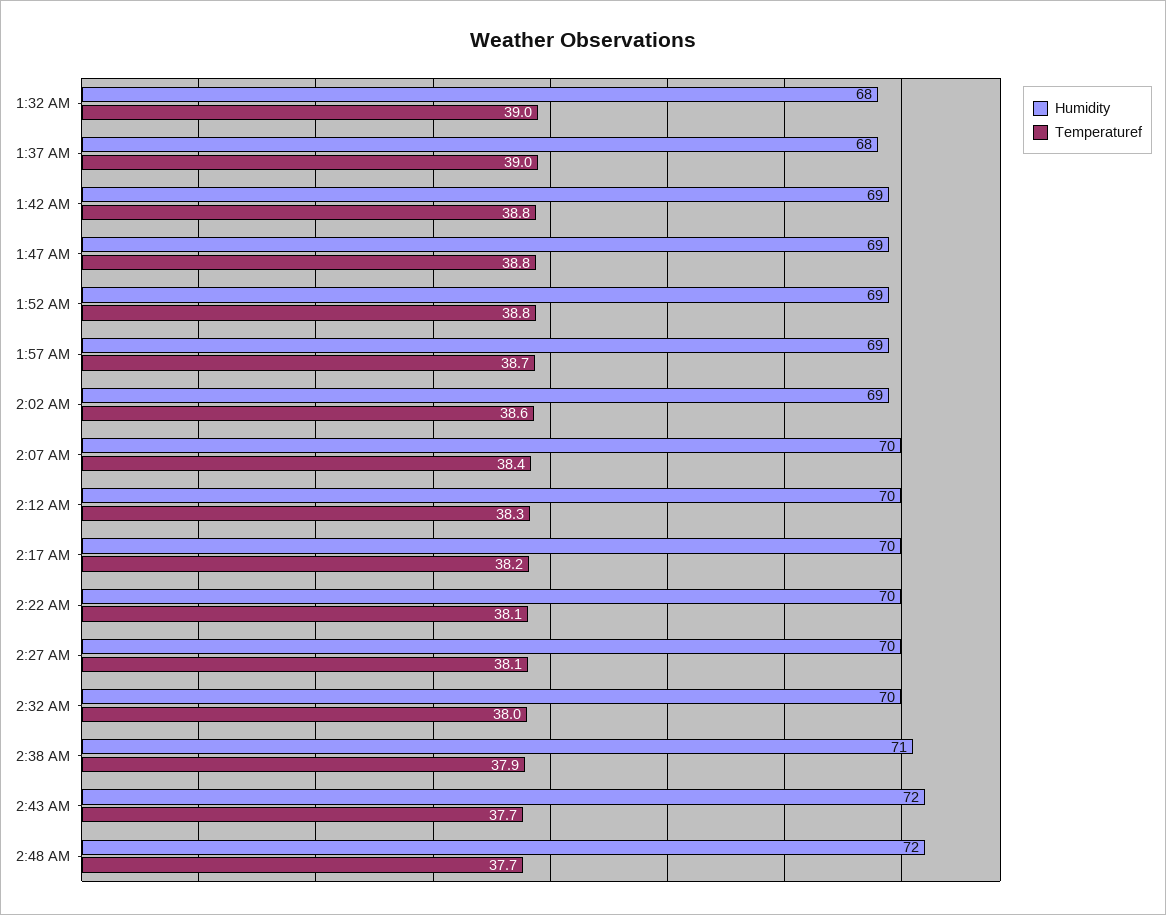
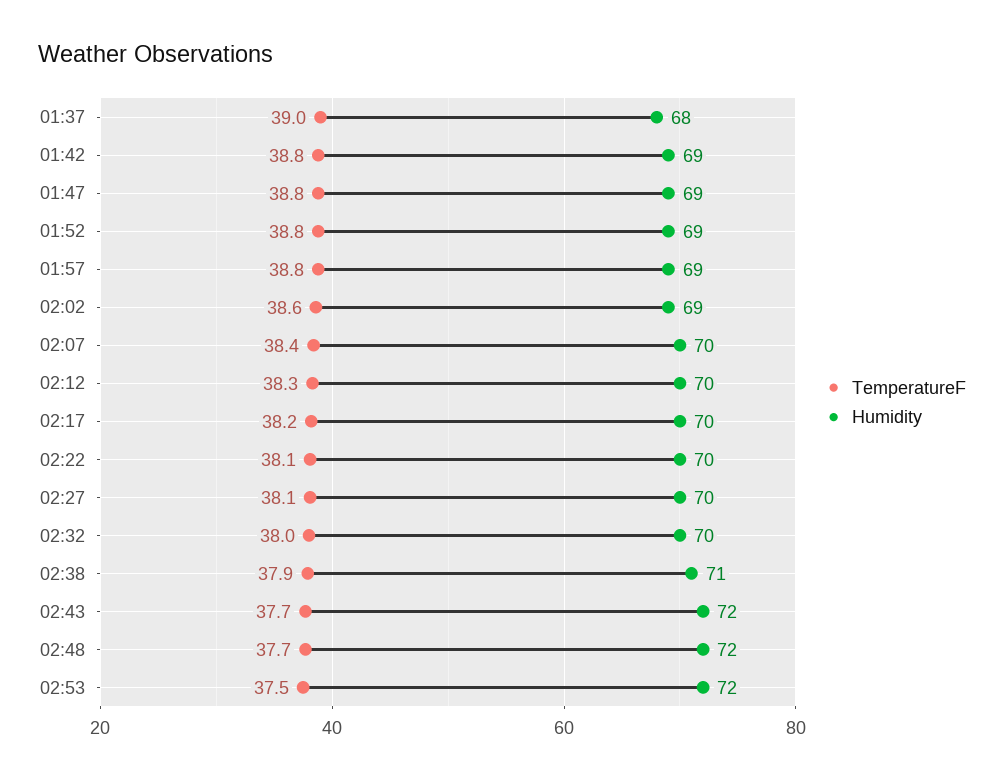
Humidity, 1:32 AM: 68 -> none
Temperaturef, 1:32 AM: 39 -> none
Temperaturef, 1:57 AM: 38.7 -> 38.8
Temperaturef, 02:53: none -> 37.5
Humidity, 02:53: none -> 72

